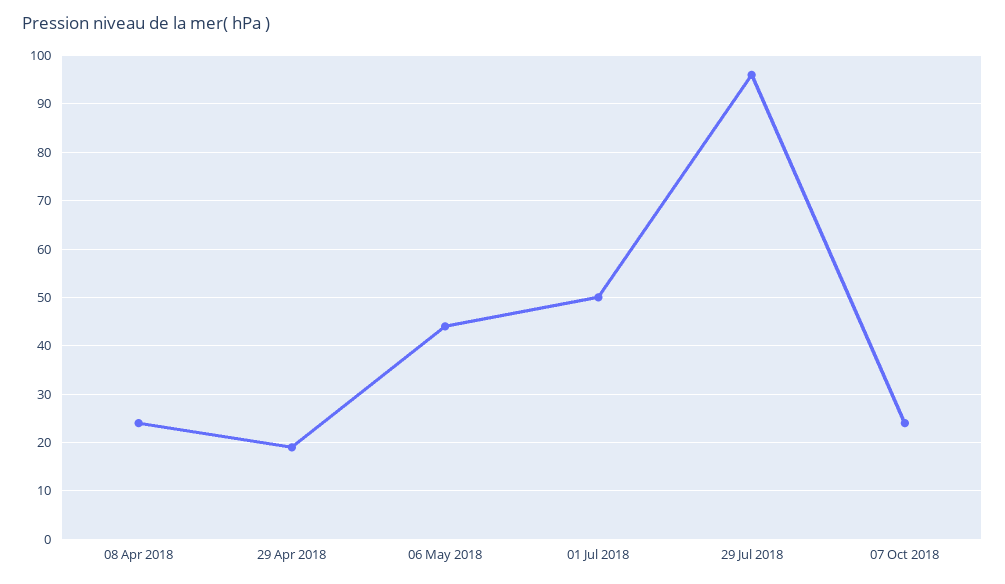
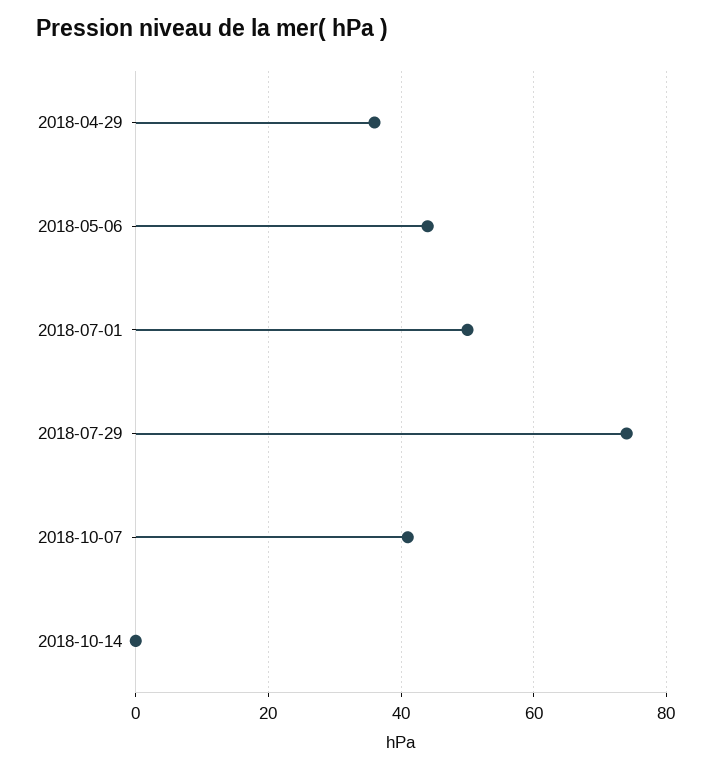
08 Apr 2018: 25 -> none
29 Apr 2018: 20 -> 35
29 Jul 2018: 95 -> 75
07 Oct 2018: 25 -> 40
2018-10-14: none -> 0

